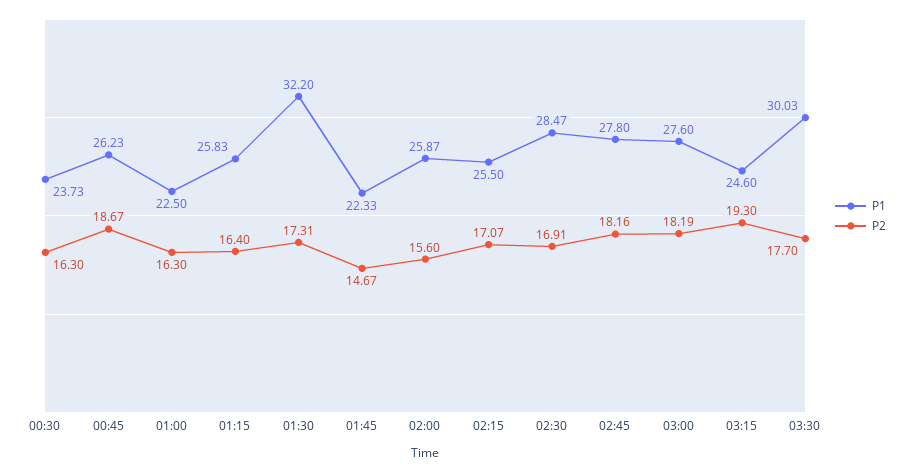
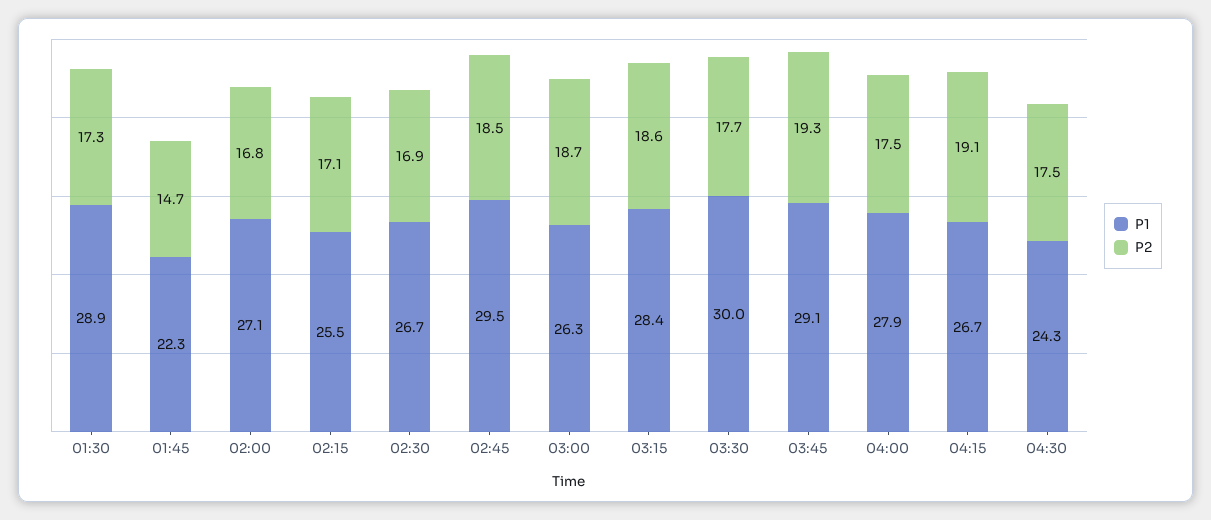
P1, 00:30: 23.73 -> none
P2, 00:30: 16.3 -> none
P1, 00:45: 26.23 -> none
P2, 00:45: 18.67 -> none
P1, 01:00: 22.5 -> none
P2, 01:00: 16.3 -> none
P1, 01:15: 25.83 -> none
P2, 01:15: 16.4 -> none
P1, 01:30: 32.2 -> 28.9
P1, 02:00: 25.87 -> 27.1
P2, 02:00: 15.6 -> 16.8
P1, 02:30: 28.47 -> 26.7
P1, 02:45: 27.8 -> 29.5
P2, 02:45: 18.16 -> 18.5
P1, 03:00: 27.6 -> 26.3
P2, 03:00: 18.19 -> 18.7
P1, 03:15: 24.6 -> 28.4
P2, 03:15: 19.3 -> 18.6
P1, 03:45: none -> 29.1
P2, 03:45: none -> 19.3
P1, 04:00: none -> 27.9
P2, 04:00: none -> 17.5
P1, 04:15: none -> 26.7
P2, 04:15: none -> 19.1
P1, 04:30: none -> 24.3
P2, 04:30: none -> 17.5

